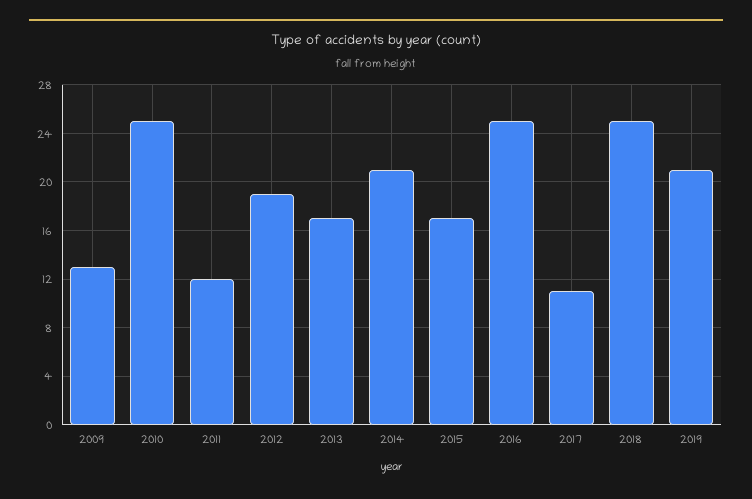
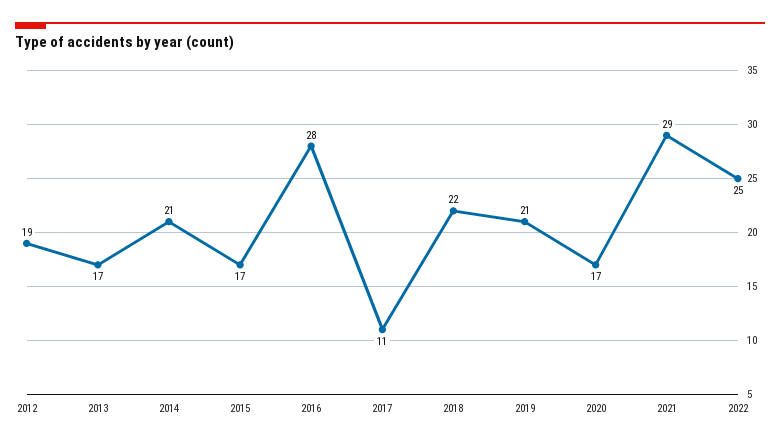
2009: 13 -> none
2010: 25 -> none
2011: 12 -> none
2016: 25 -> 28
2018: 25 -> 22
2020: none -> 17
2021: none -> 29
2022: none -> 25

